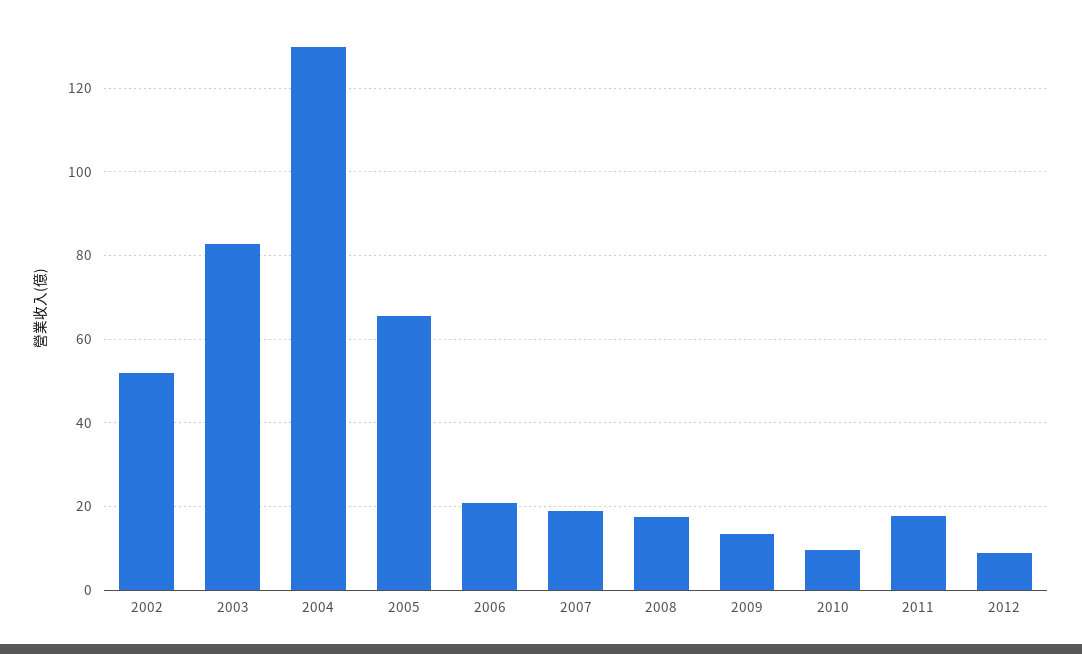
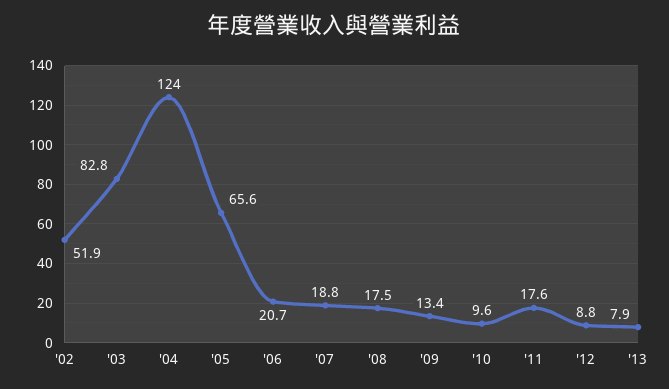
2004: 130 -> 124
'13: none -> 7.9

